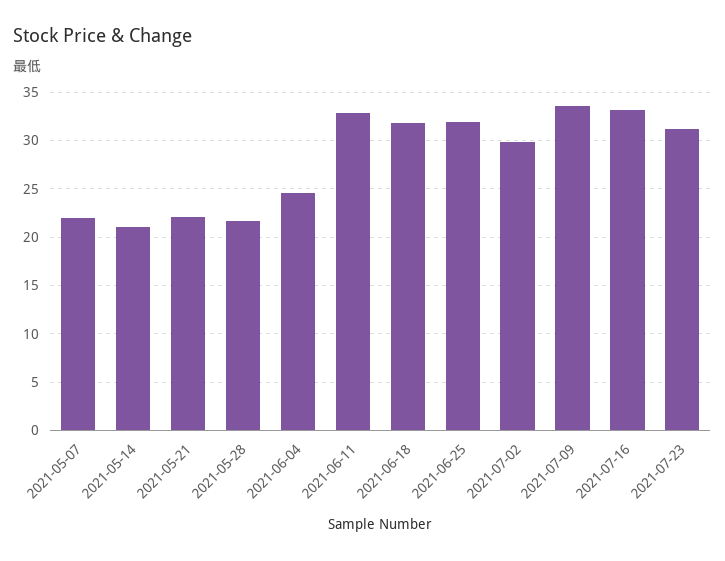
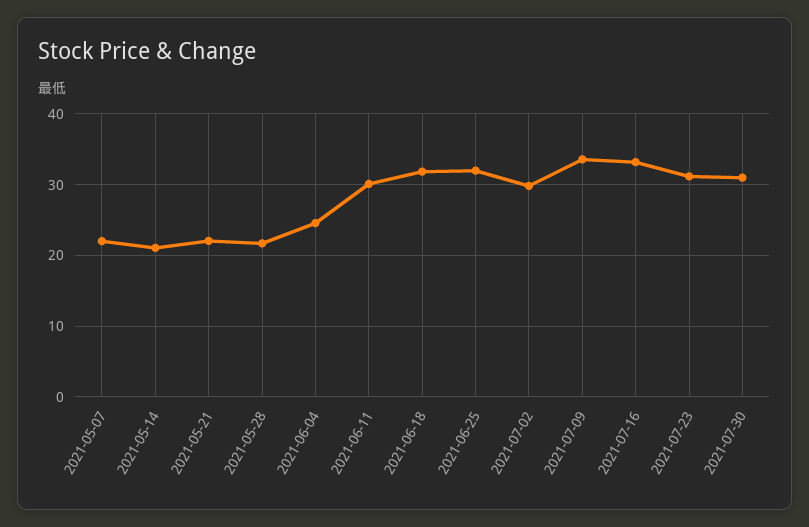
2021-06-11: 33 -> 30
2021-07-30: none -> 31

